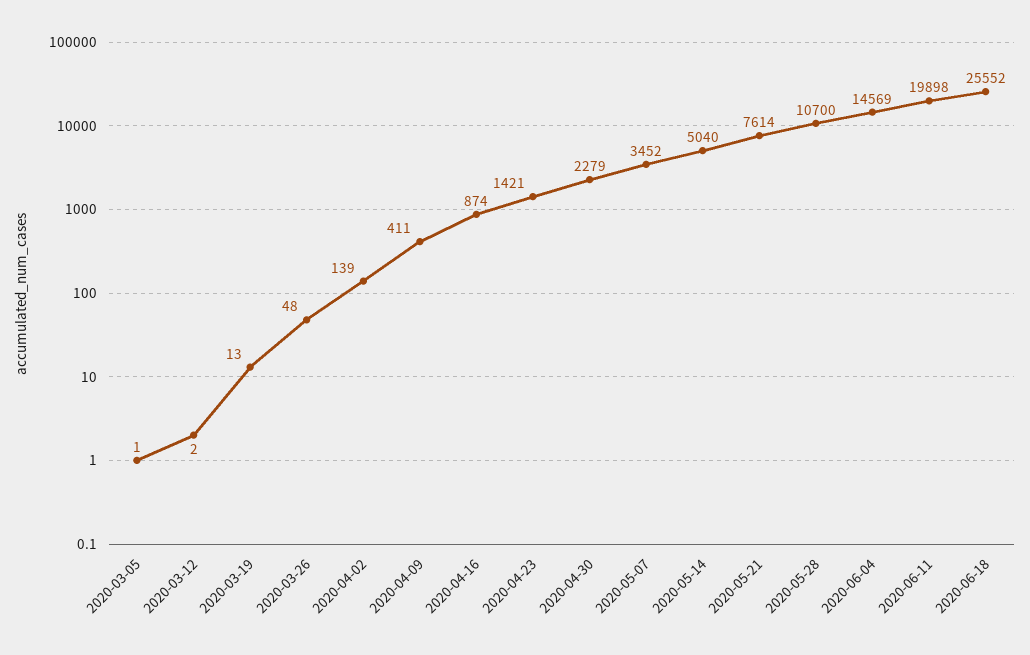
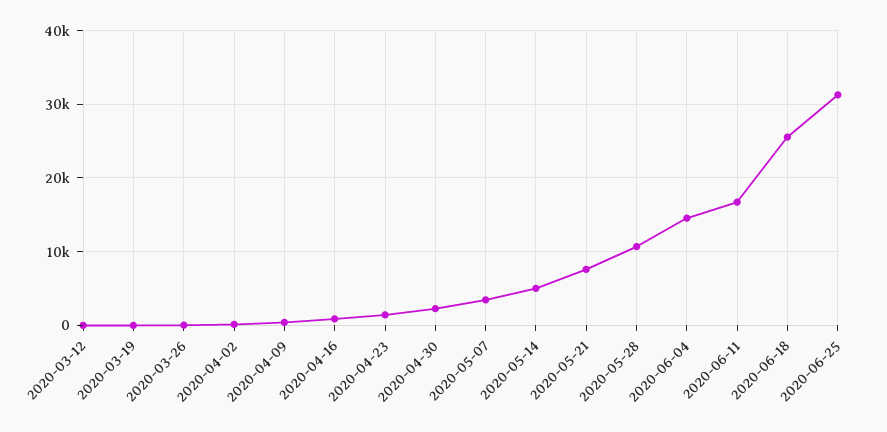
2020-03-05: 1 -> none
2020-06-11: 19898 -> 17000
2020-06-25: none -> 31000

